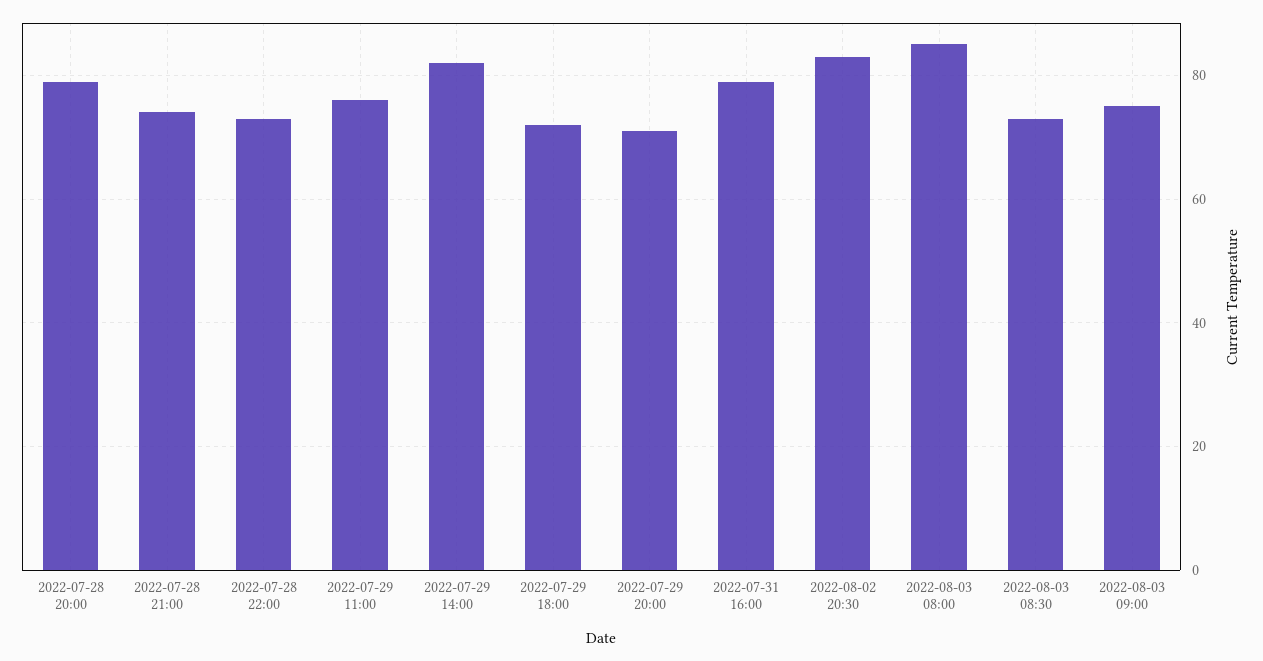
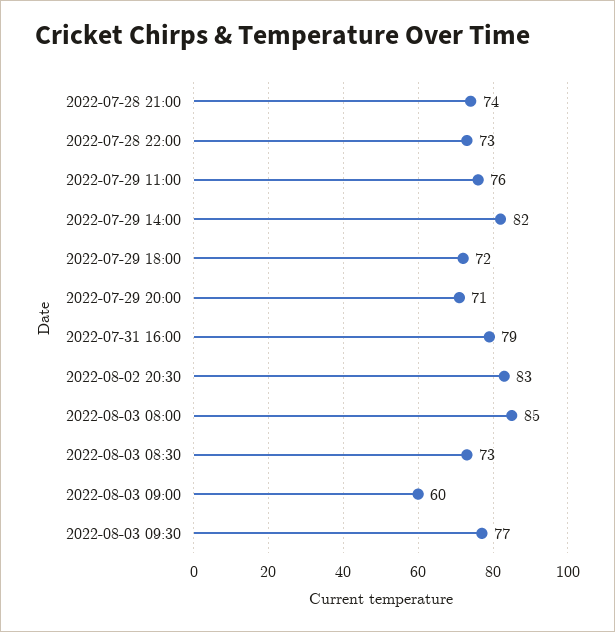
2022-07-28 20:00: 80 -> none
2022-08-03 09:00: 75 -> 60
2022-08-03 09:30: none -> 77

